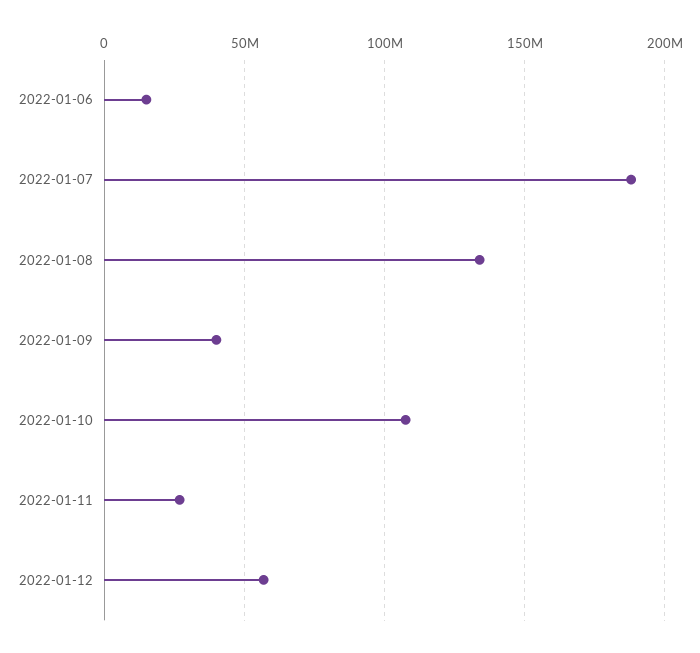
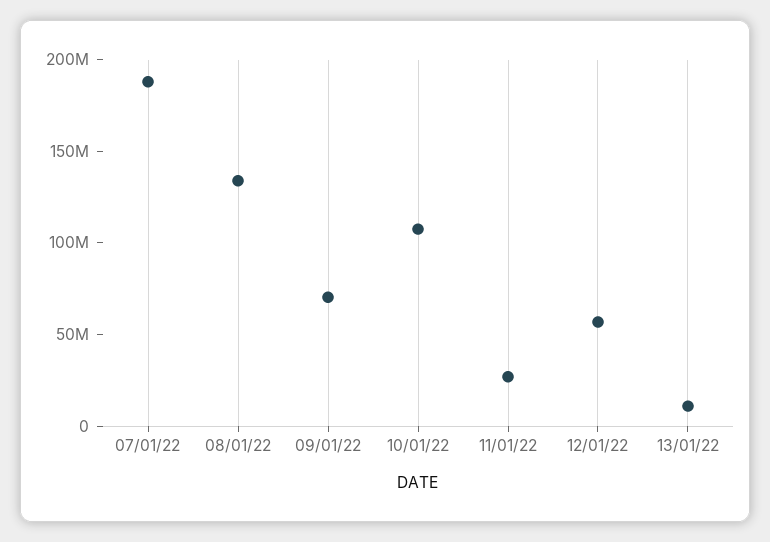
2022-01-06: 15000000 -> none
2022-01-09: 40000000 -> 70000000
13/01/22: none -> 10000000

